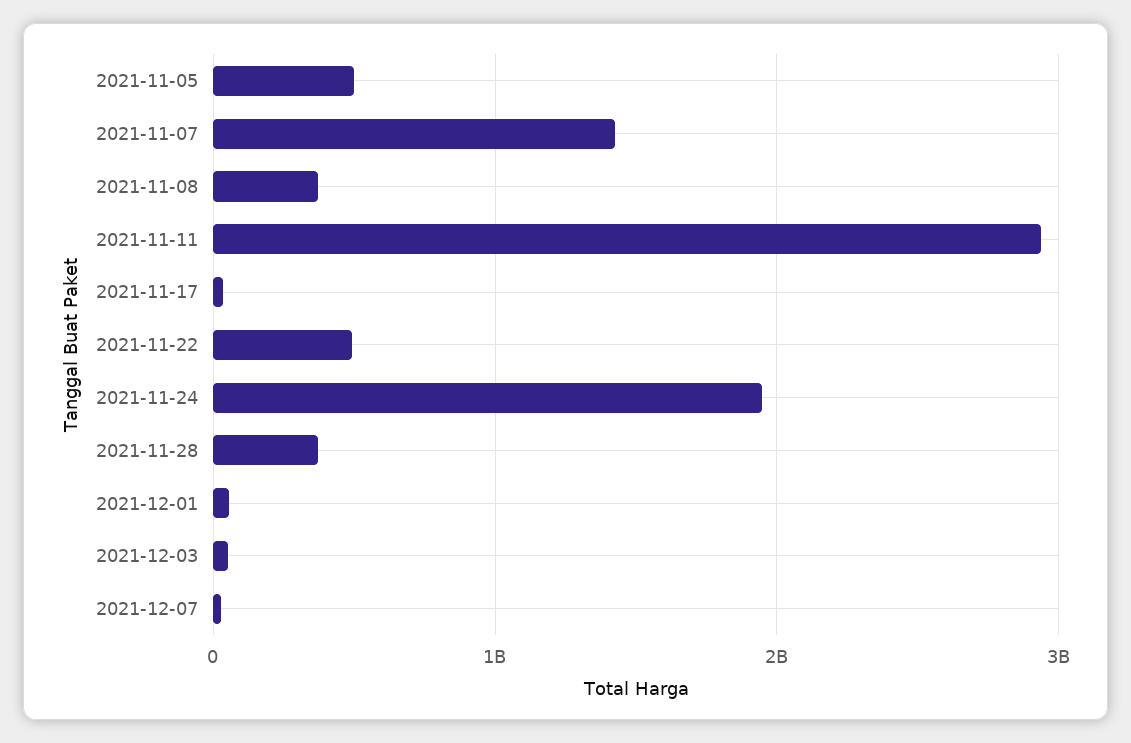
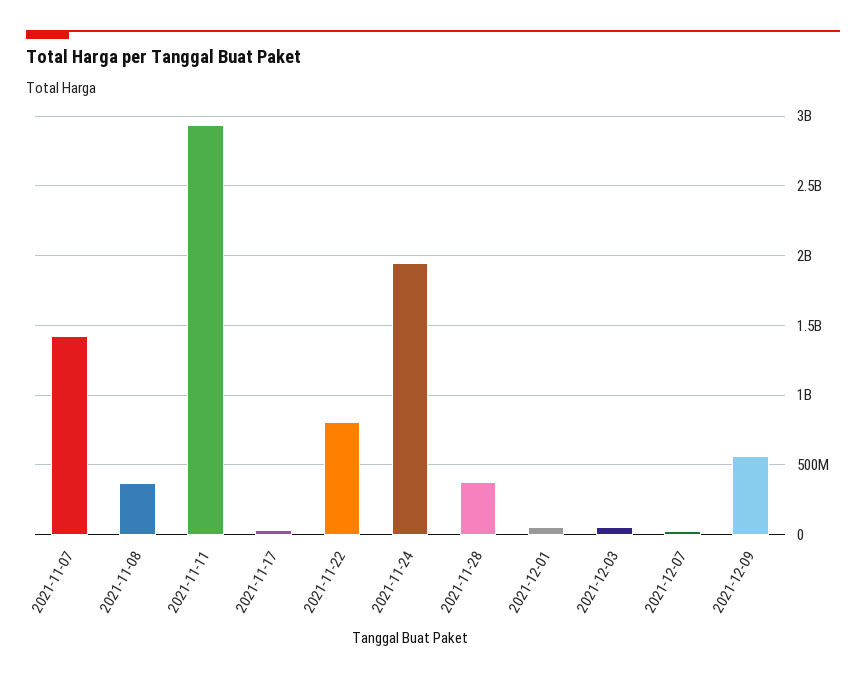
2021-11-05: 500000000 -> none
2021-11-22: 500000000 -> 800000000
2021-12-09: none -> 550000000

